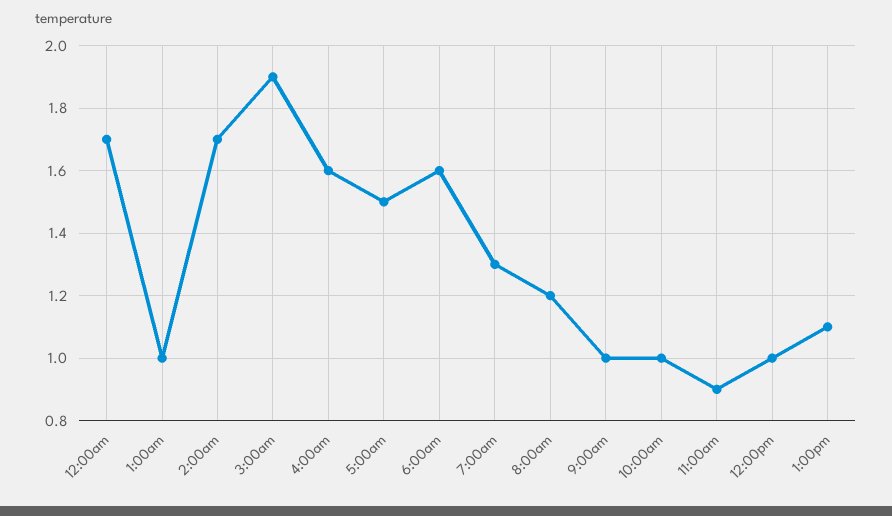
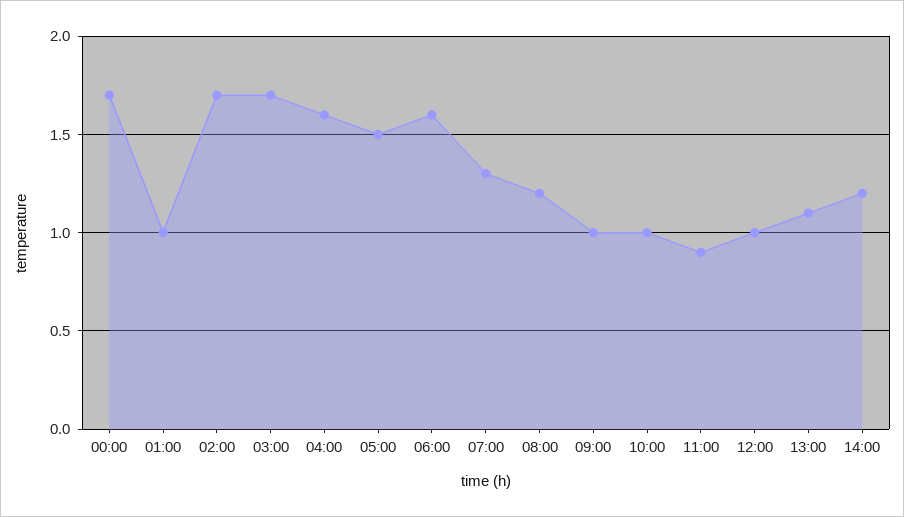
3:00am: 1.9 -> 1.7
14:00: none -> 1.2

